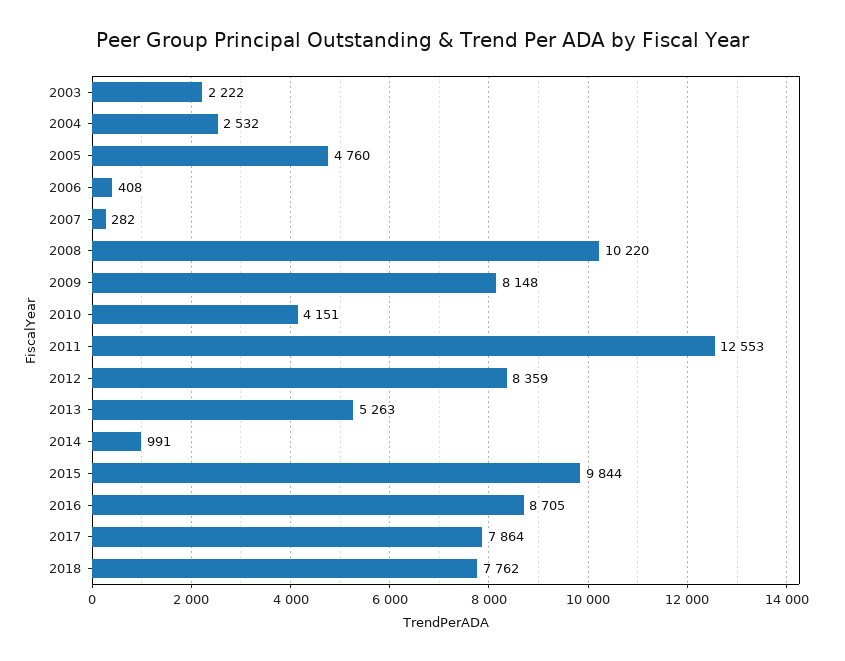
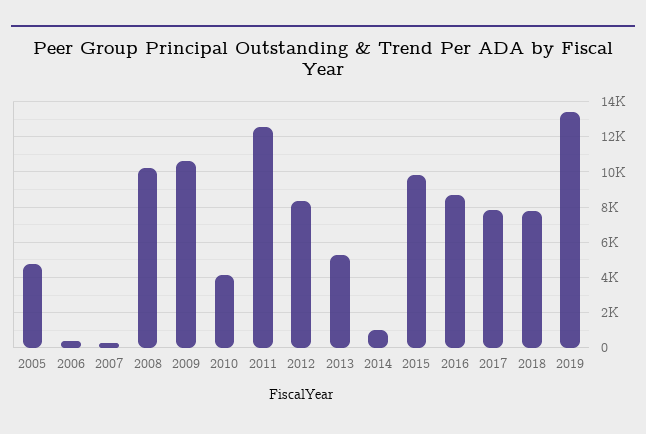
2003: 2222 -> none
2004: 2532 -> none
2009: 8148 -> 10500
2019: none -> 13500

